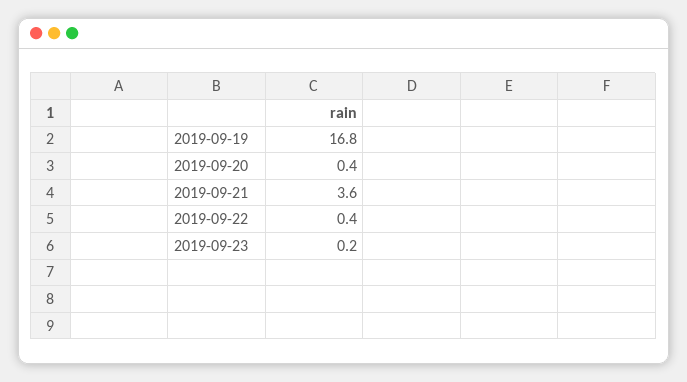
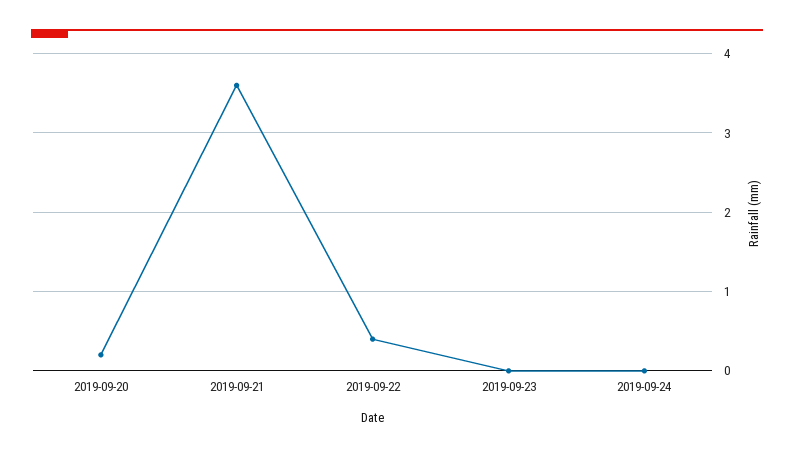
2019-09-19: 16.8 -> none
2019-09-20: 0.4 -> 0.2
2019-09-23: 0.2 -> 0
2019-09-24: none -> 0

